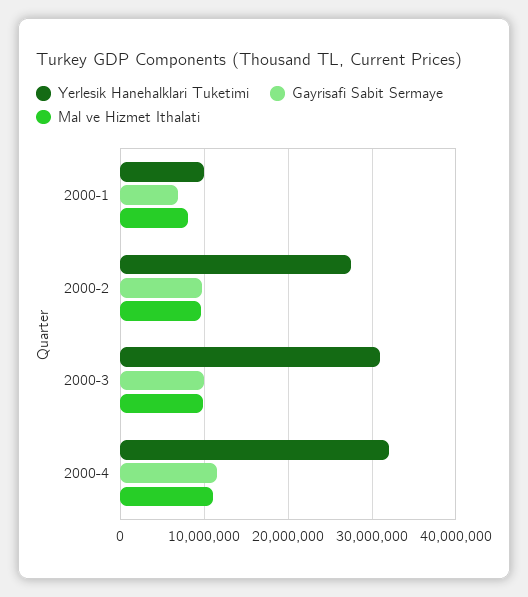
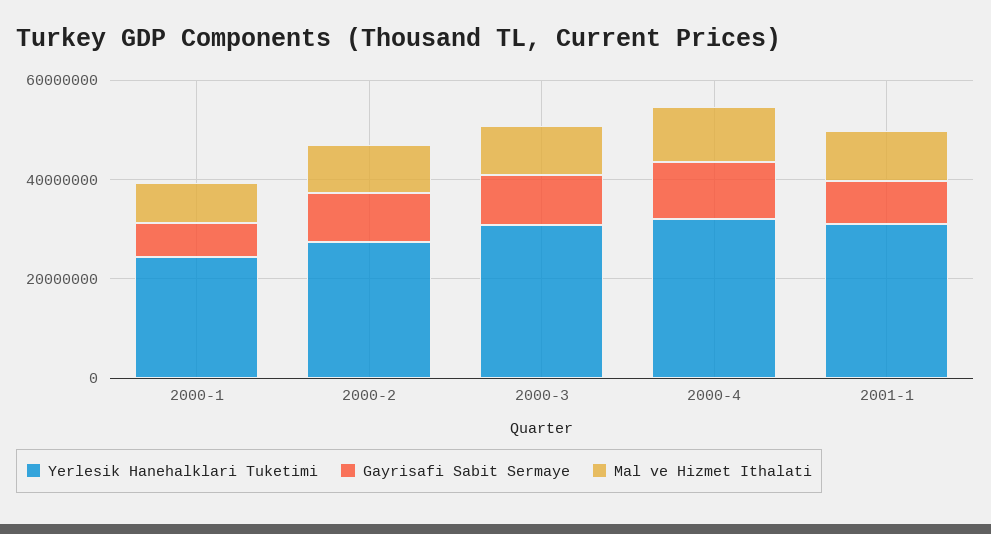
Yerlesik Hanehalklari Tuketimi, 2000-1: 10000000 -> 25000000
Yerlesik Hanehalklari Tuketimi, 2001-1: none -> 30000000
Gayrisafi Sabit Sermaye, 2001-1: none -> 10000000
Mal ve Hizmet Ithalati, 2001-1: none -> 10000000

